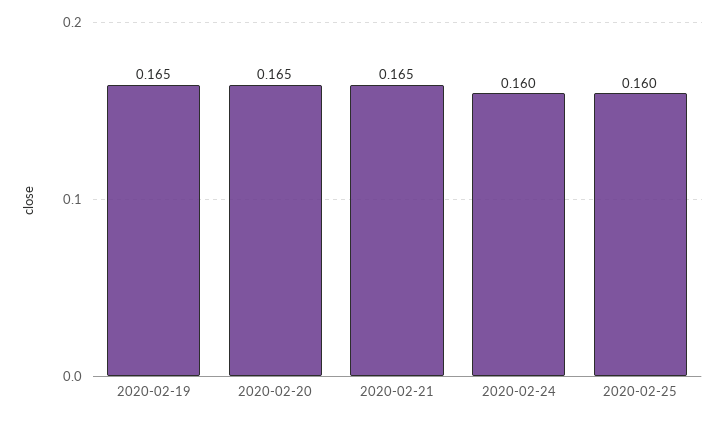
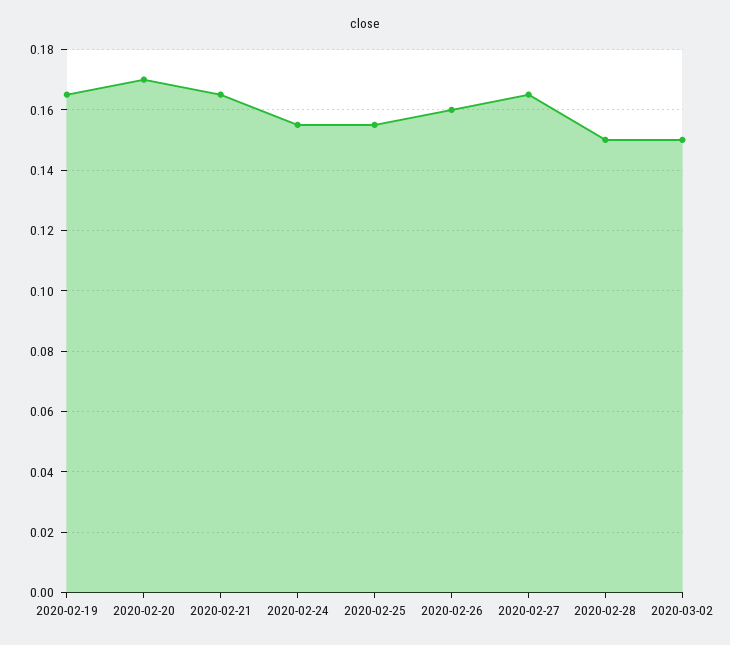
2020-02-20: 0.165 -> 0.17
2020-02-24: 0.16 -> 0.155
2020-02-25: 0.16 -> 0.155
2020-02-26: none -> 0.16
2020-02-27: none -> 0.165
2020-02-28: none -> 0.15
2020-03-02: none -> 0.15

